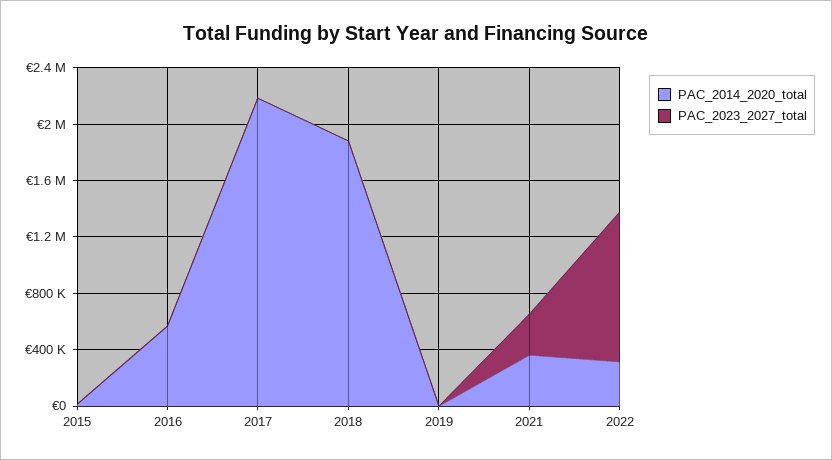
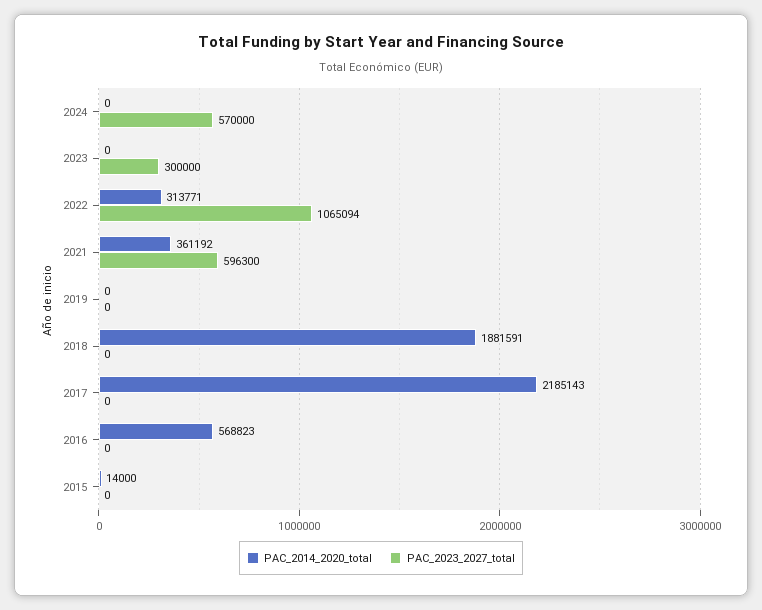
PAC_2023_2027_total, 2021: 300000 -> 596300
PAC_2014_2020_total, 2024: none -> 0
PAC_2023_2027_total, 2024: none -> 570000
PAC_2014_2020_total, 2023: none -> 0
PAC_2023_2027_total, 2023: none -> 300000

